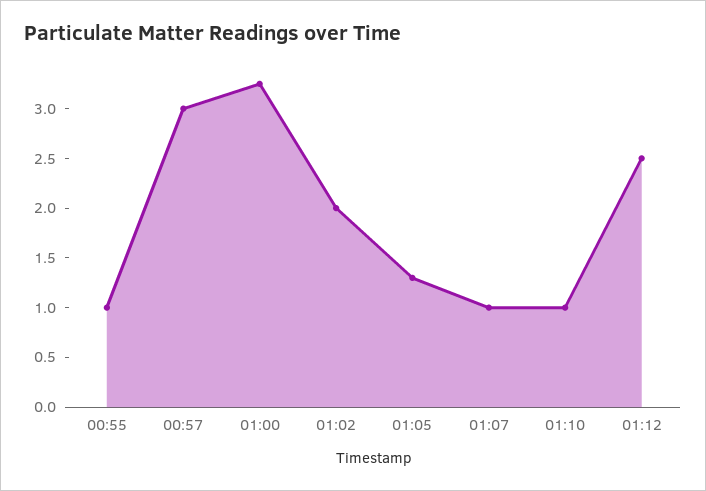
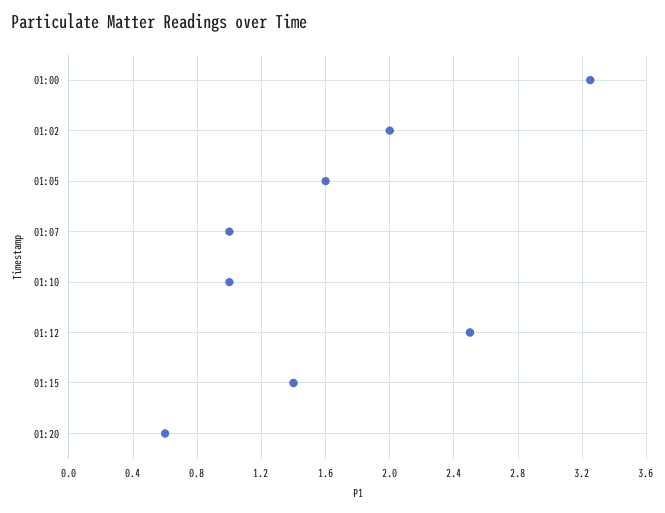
00:55: 1 -> none
00:57: 3 -> none
01:05: 1.3 -> 1.6
01:15: none -> 1.4
01:20: none -> 0.6

